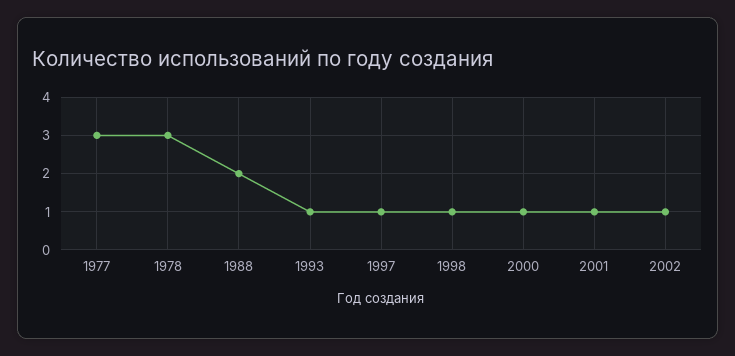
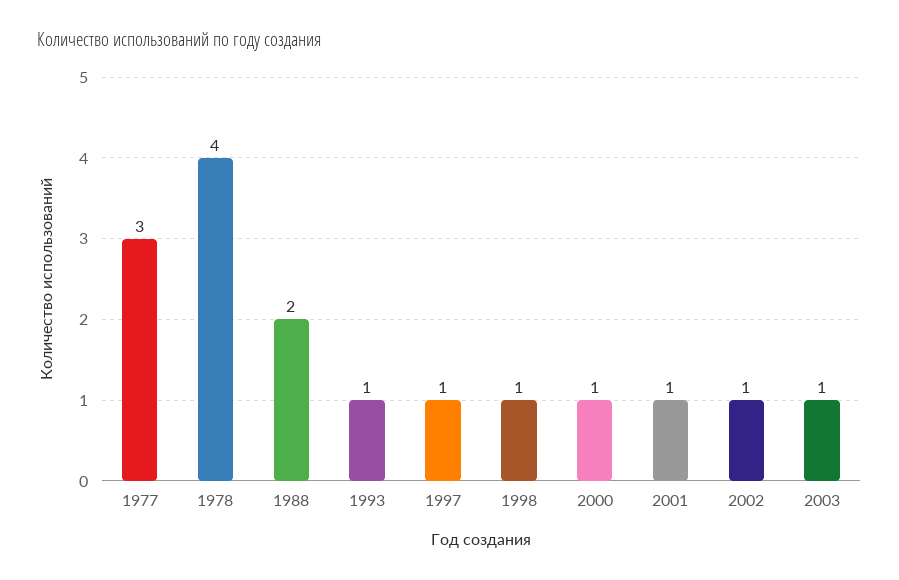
1978: 3 -> 4
2003: none -> 1

